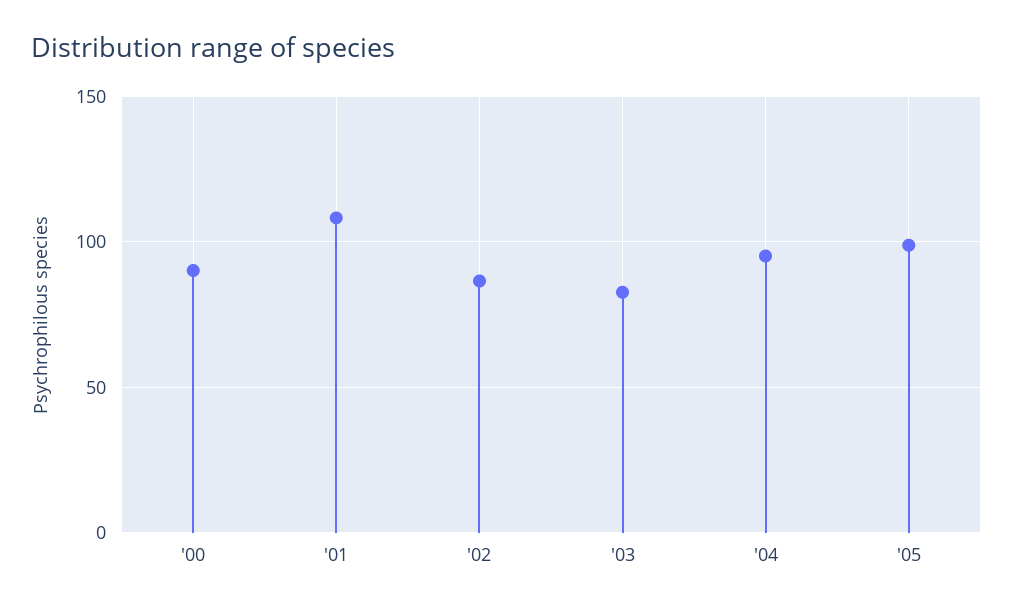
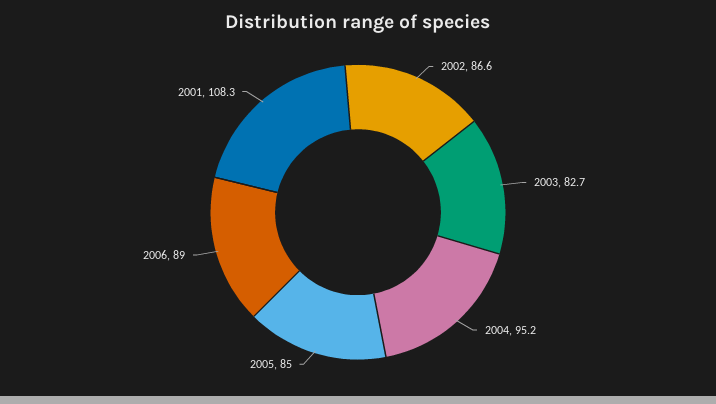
'00: 90 -> none
'05: 100 -> 85
2006: none -> 89

